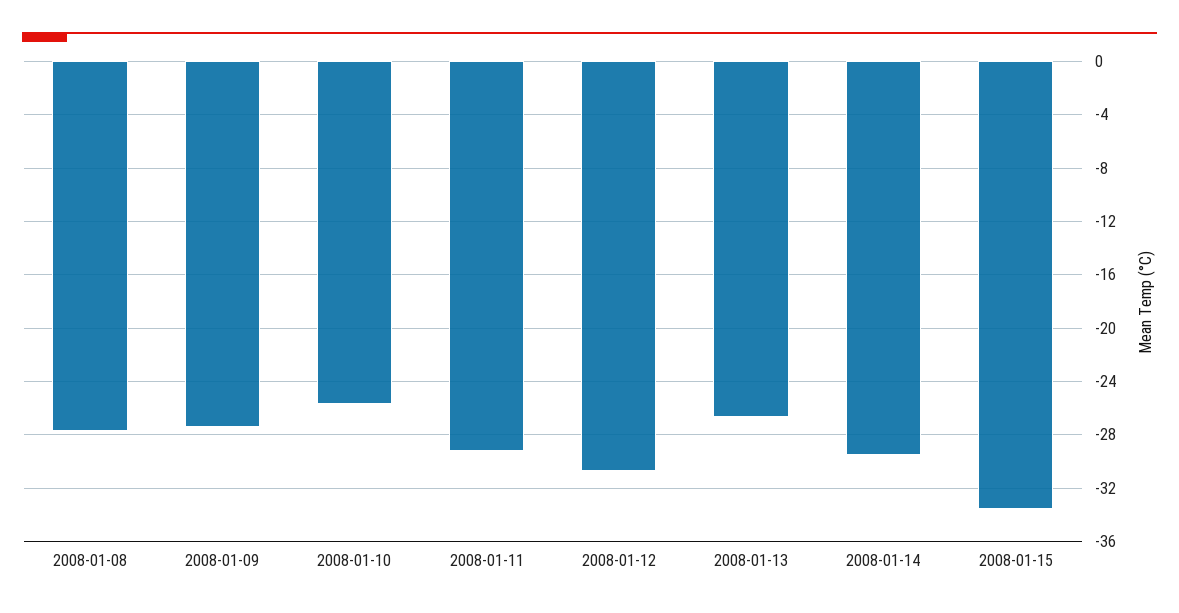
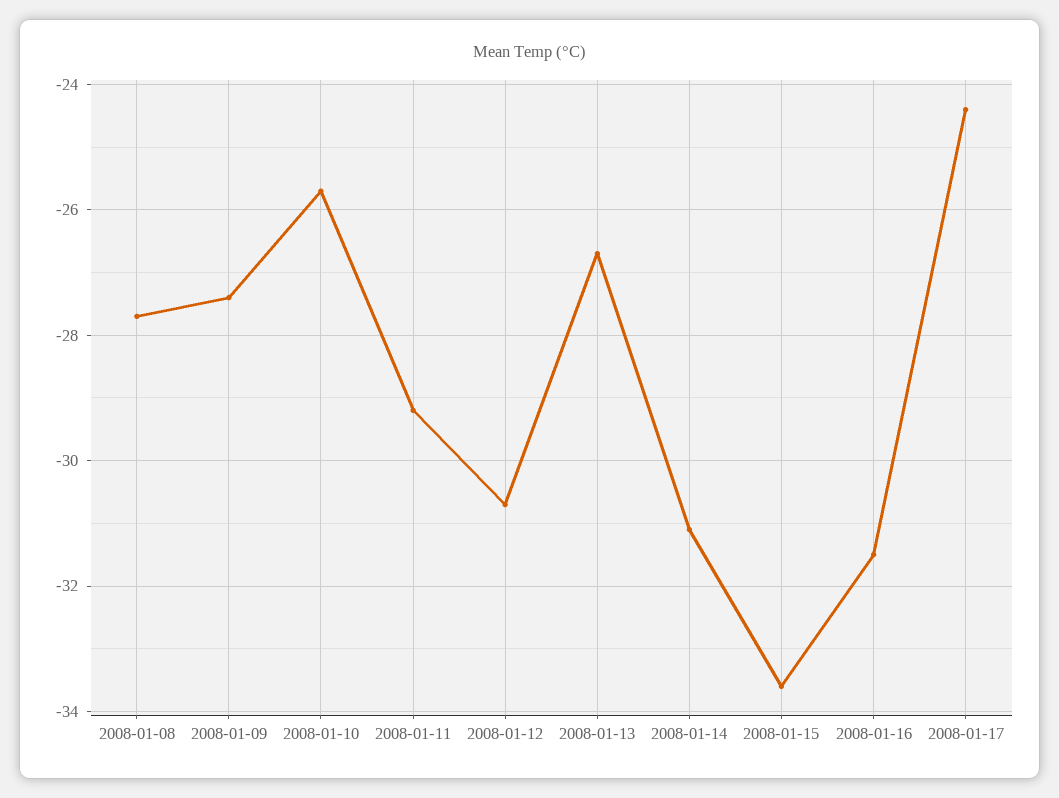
2008-01-14: -29.5 -> -31
2008-01-16: none -> -31.5
2008-01-17: none -> -24.5

